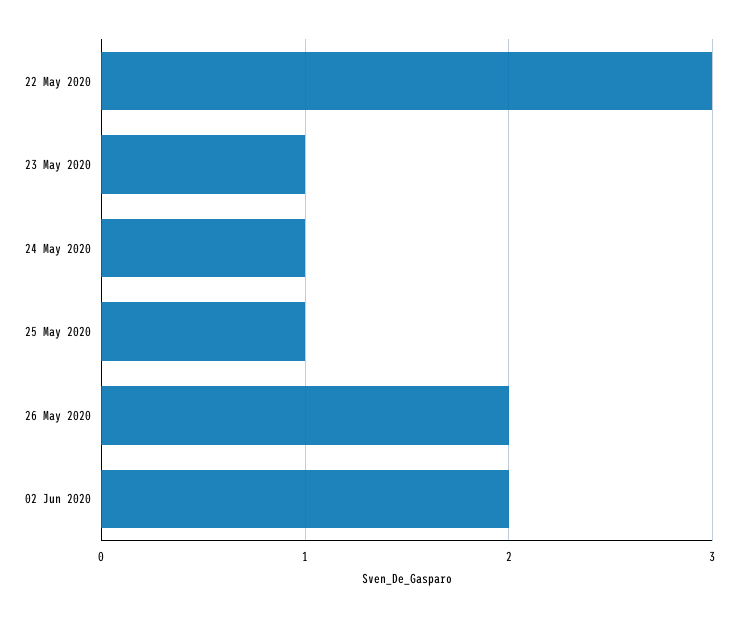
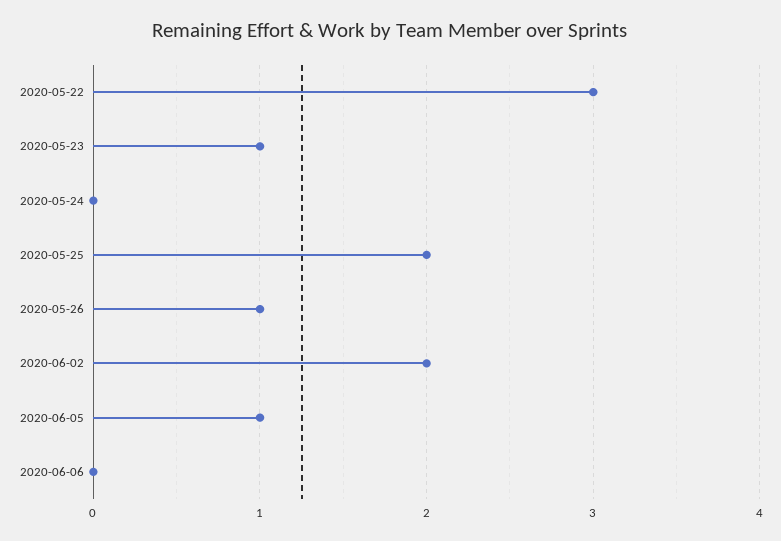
24 May 2020: 1 -> 0
25 May 2020: 1 -> 2
26 May 2020: 2 -> 1
2020-06-05: none -> 1
2020-06-06: none -> 0

